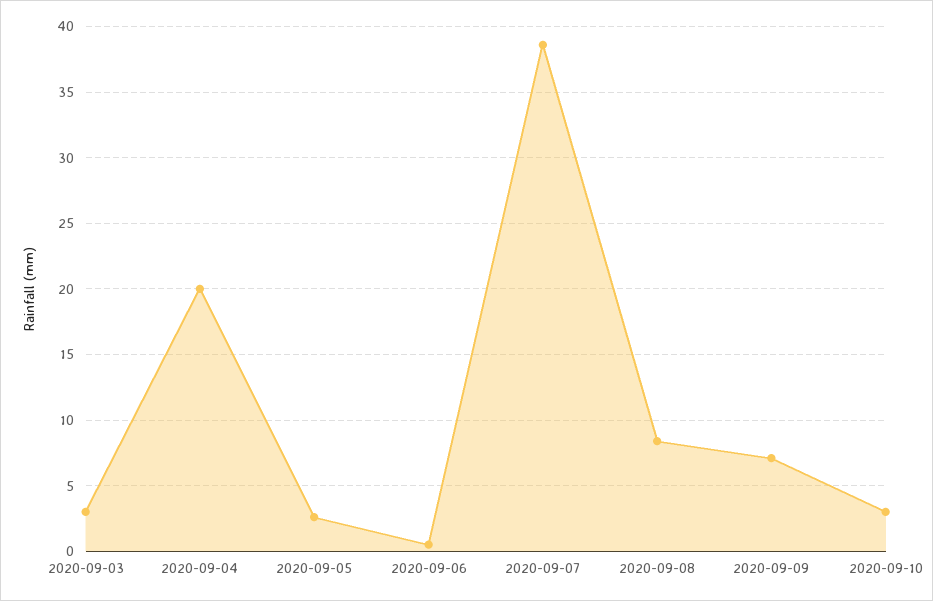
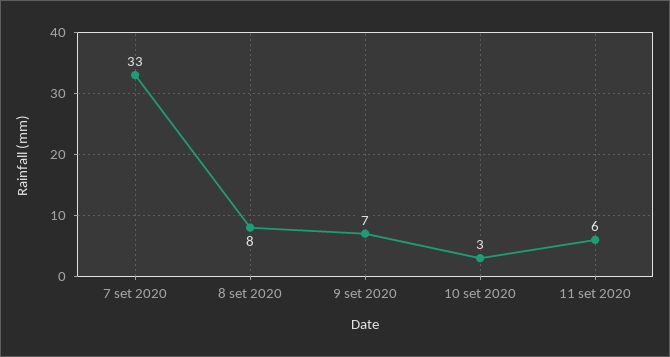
2020-09-03: 3 -> none
2020-09-04: 20 -> none
2020-09-05: 2.5 -> none
2020-09-06: 0.5 -> none
2020-09-07: 38.5 -> 33
11 set 2020: none -> 6

